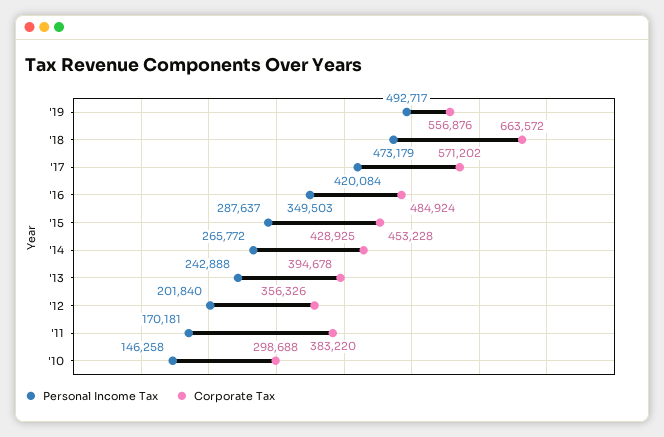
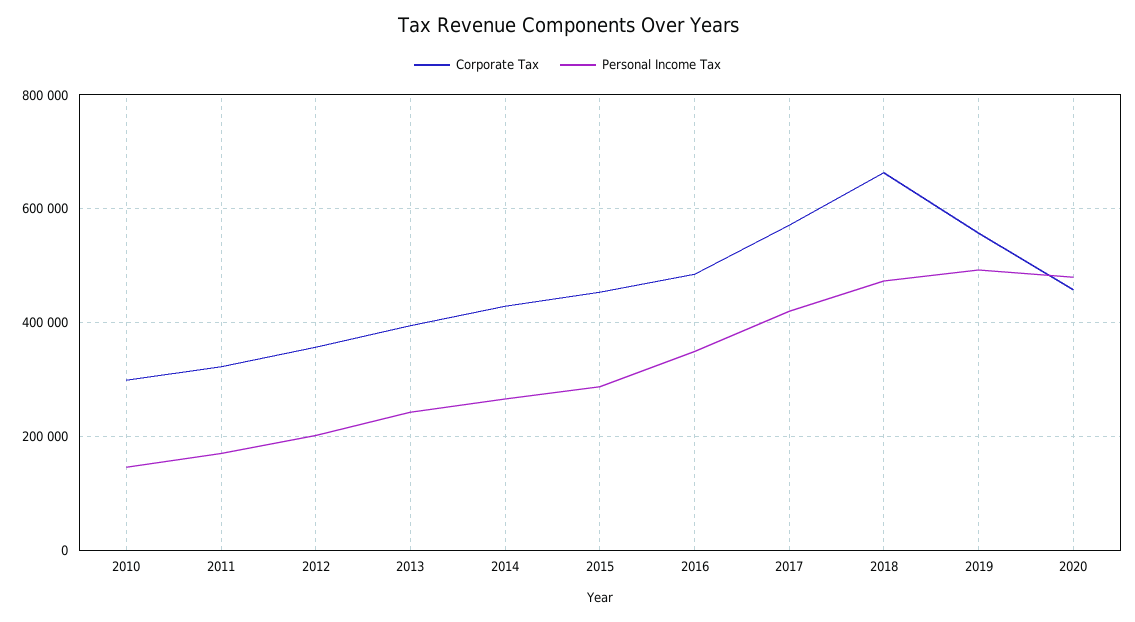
Corporate Tax, '11: 383220 -> 320000
Corporate Tax, 2020: none -> 460000
Personal Income Tax, 2020: none -> 480000

